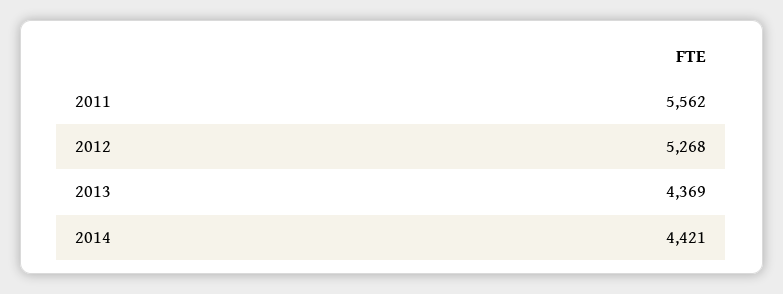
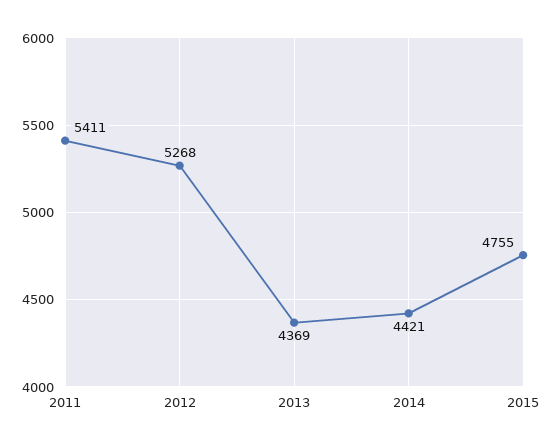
2011: 5562 -> 5411
2015: none -> 4755

